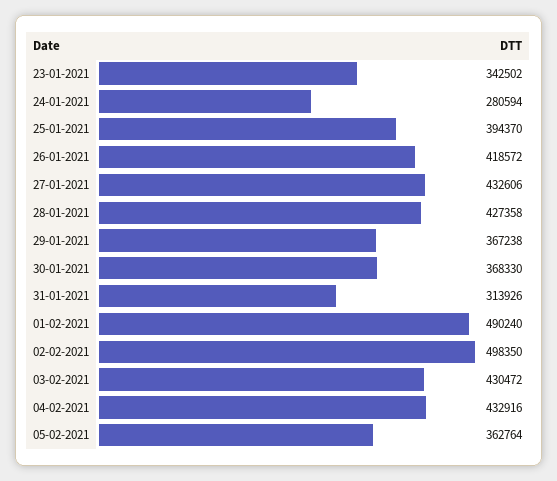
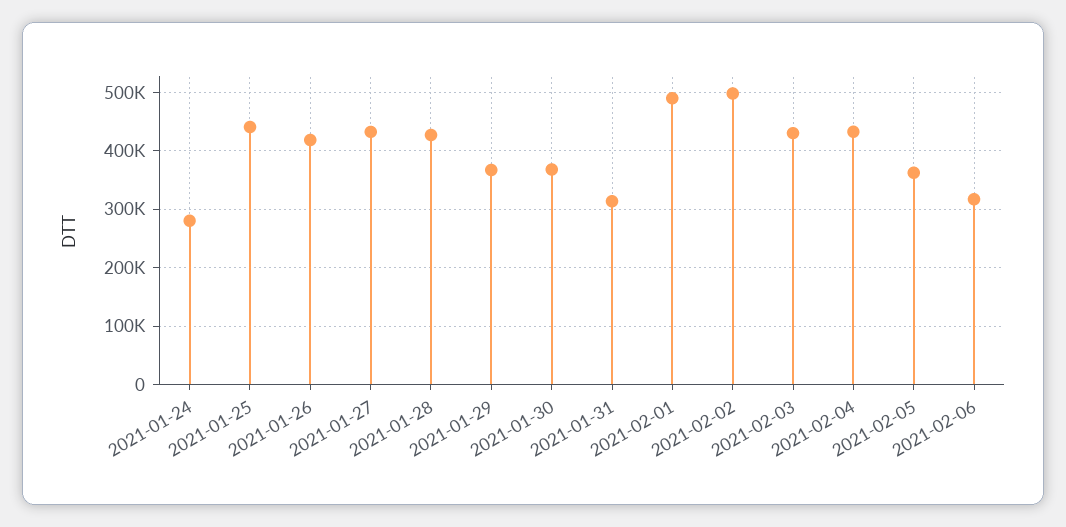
23-01-2021: 342502 -> none
25-01-2021: 394370 -> 440000
2021-02-06: none -> 320000

